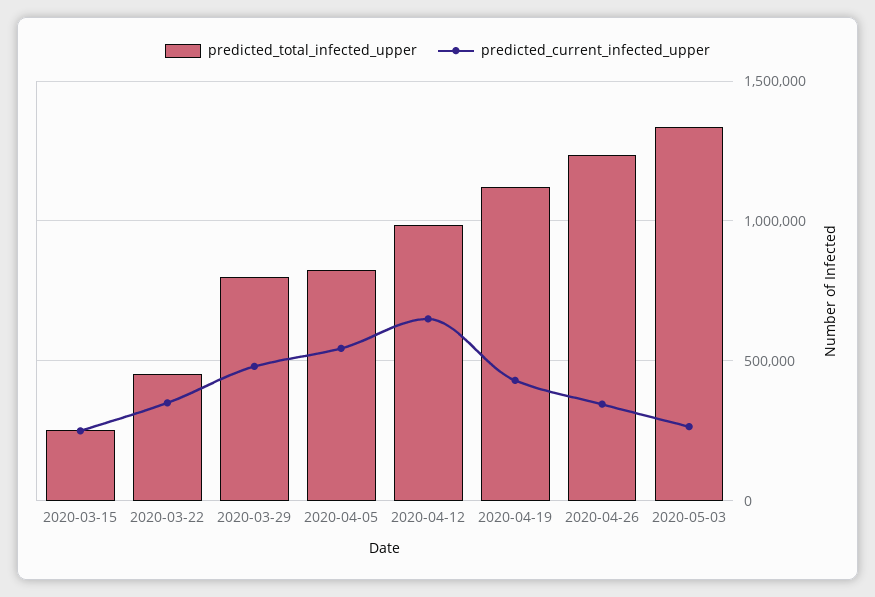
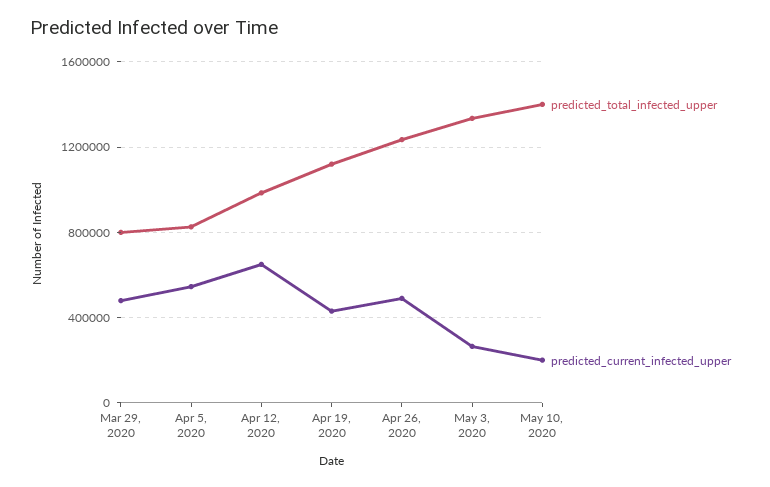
predicted_total_infected_upper, 2020-03-15: 250000 -> none
predicted_current_infected_upper, 2020-03-15: 250000 -> none
predicted_total_infected_upper, 2020-03-22: 450000 -> none
predicted_current_infected_upper, 2020-03-22: 350000 -> none
predicted_current_infected_upper, 2020-04-26: 350000 -> 500000
predicted_total_infected_upper, May 10, 2020: none -> 1400000
predicted_current_infected_upper, May 10, 2020: none -> 200000

